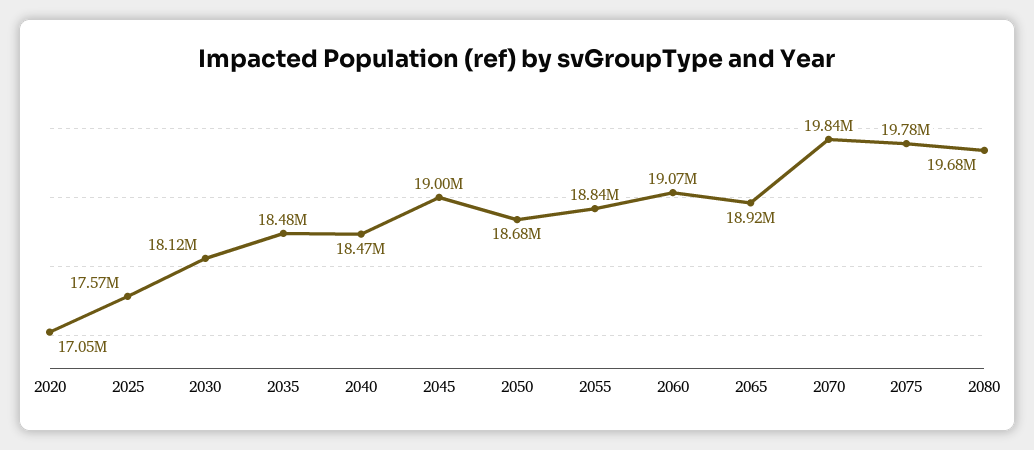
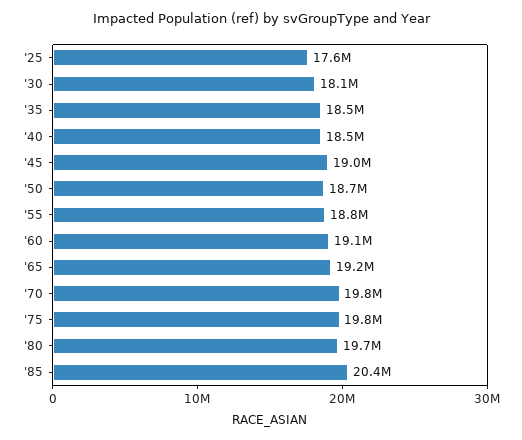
2020: 17050000 -> none
2065: 18920000 -> 19200000
'85: none -> 20400000

